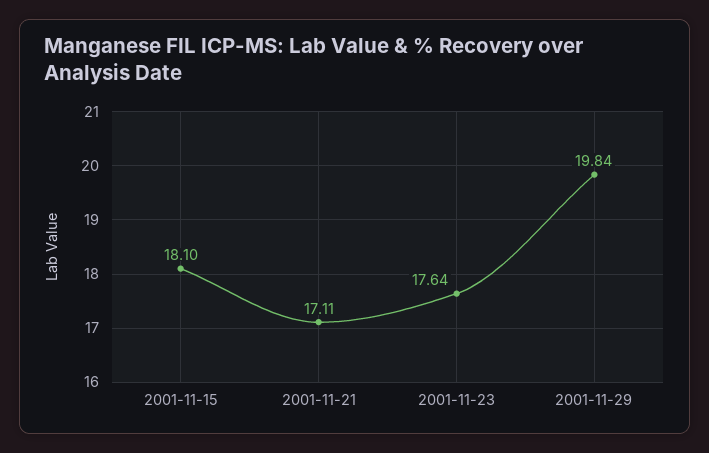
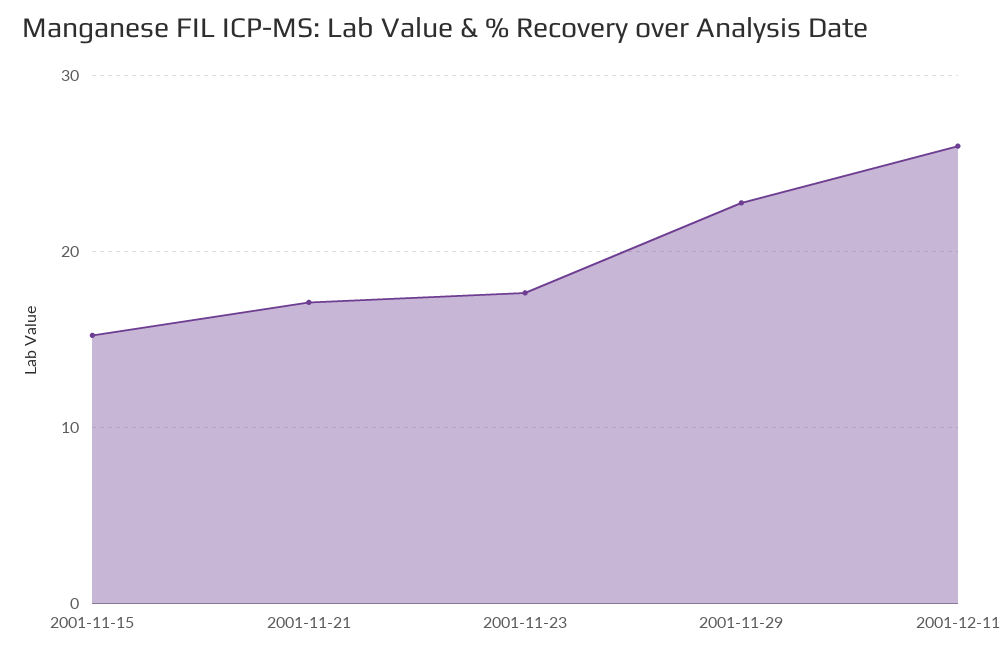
2001-11-15: 18.1 -> 15
2001-11-29: 19.84 -> 23
2001-12-11: none -> 26

